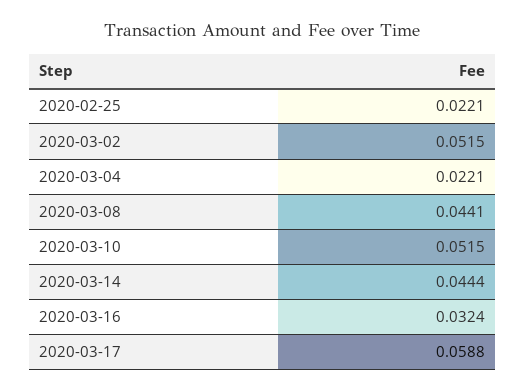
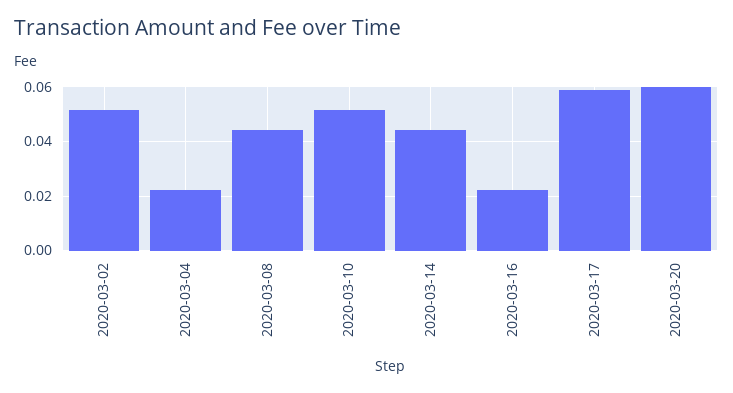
2020-02-25: 0.0221 -> none
2020-03-16: 0.0324 -> 0.0225
2020-03-20: none -> 0.06

